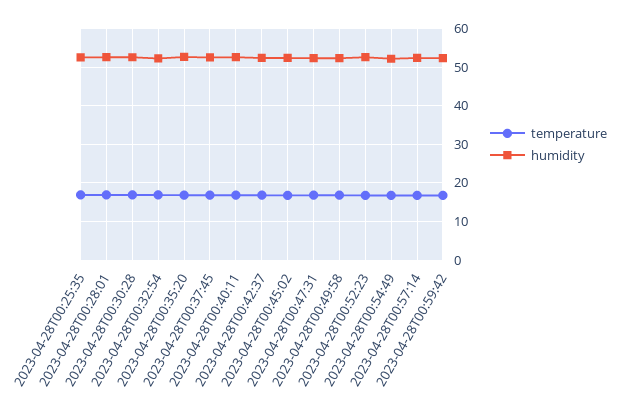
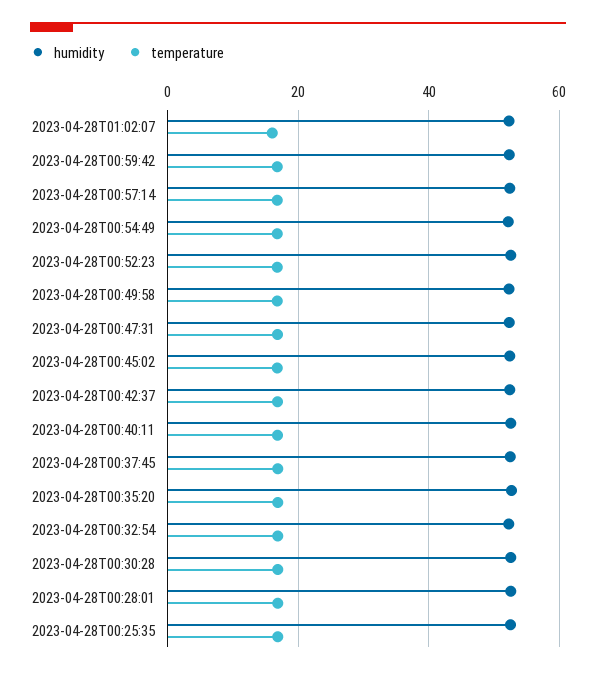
humidity, 2023-04-28T01:02:07: none -> 52
temperature, 2023-04-28T01:02:07: none -> 16

